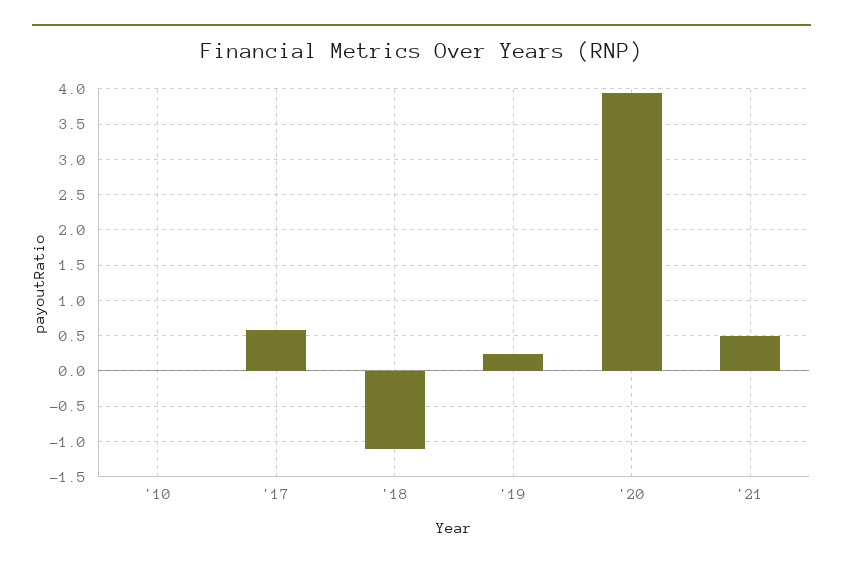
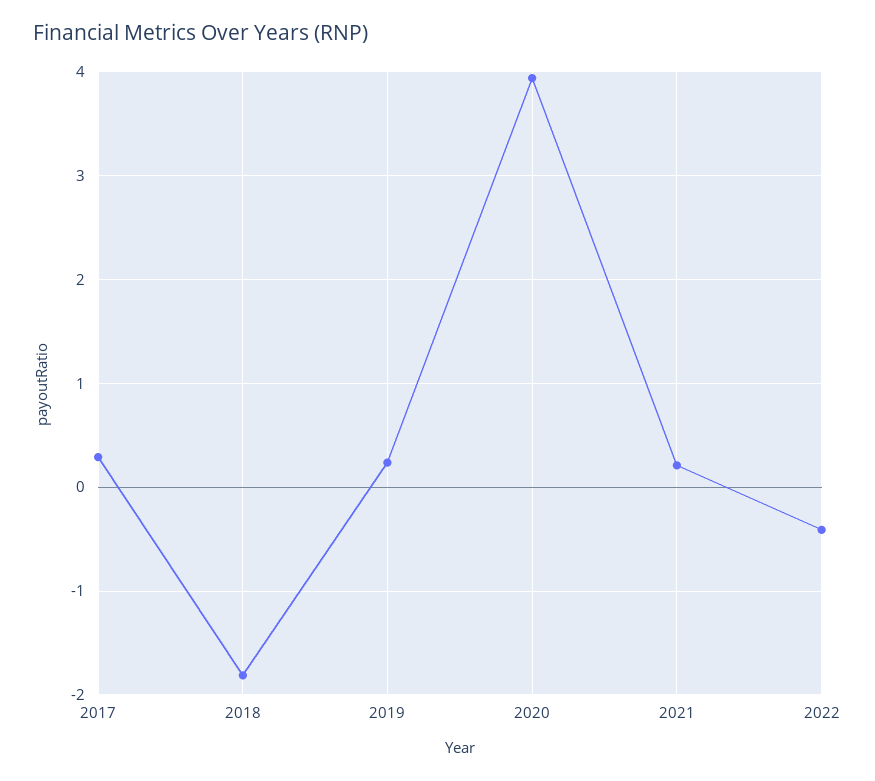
'10: 0 -> none
'17: 0.6 -> 0.3
'18: -1.1 -> -1.8
'21: 0.5 -> 0.2
2022: none -> -0.4

